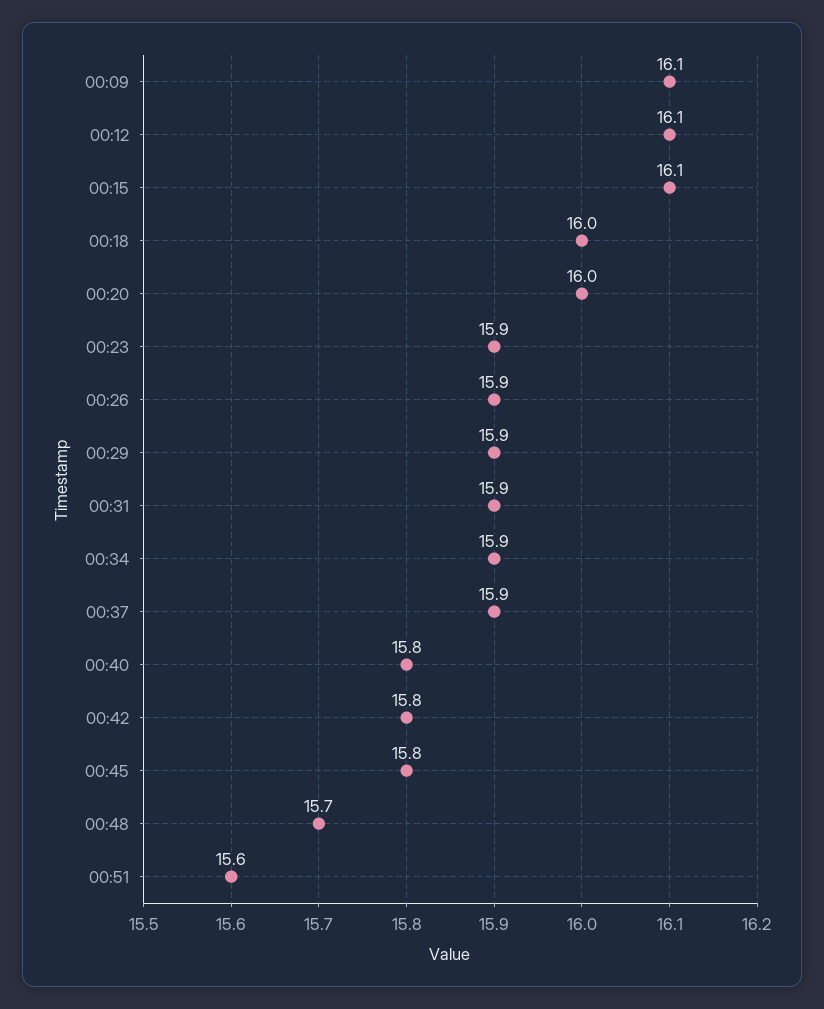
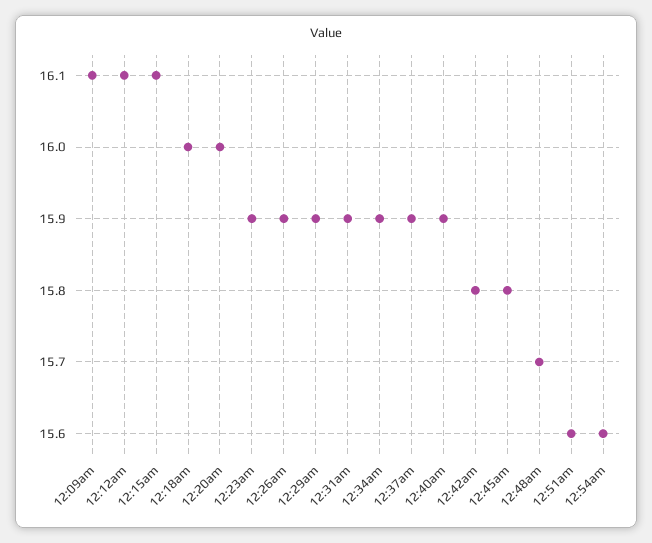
00:40: 15.8 -> 15.9
12:54am: none -> 15.6

